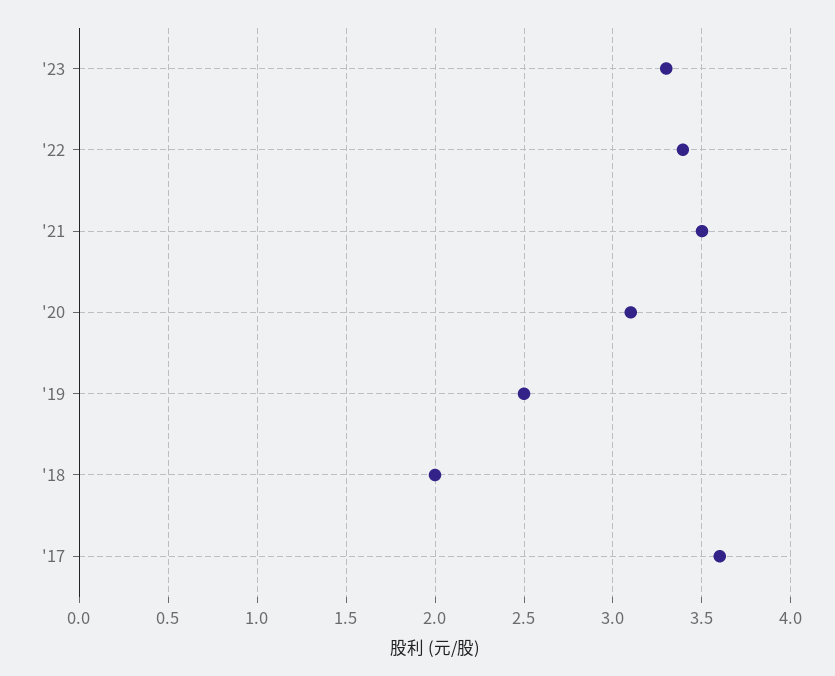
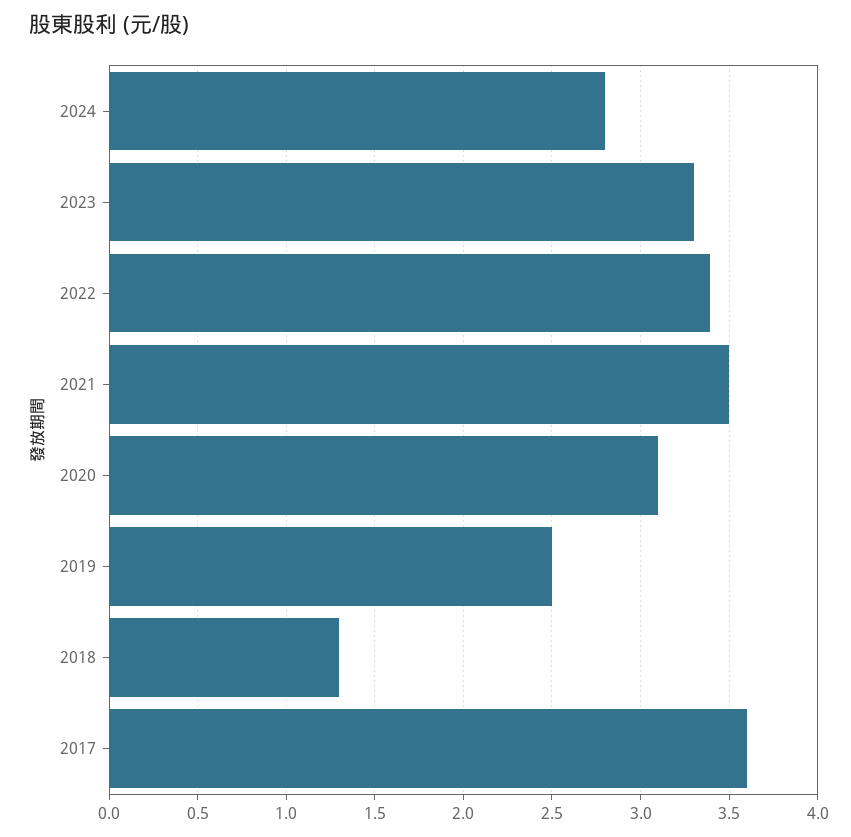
'18: 2 -> 1.3
2024: none -> 2.8

